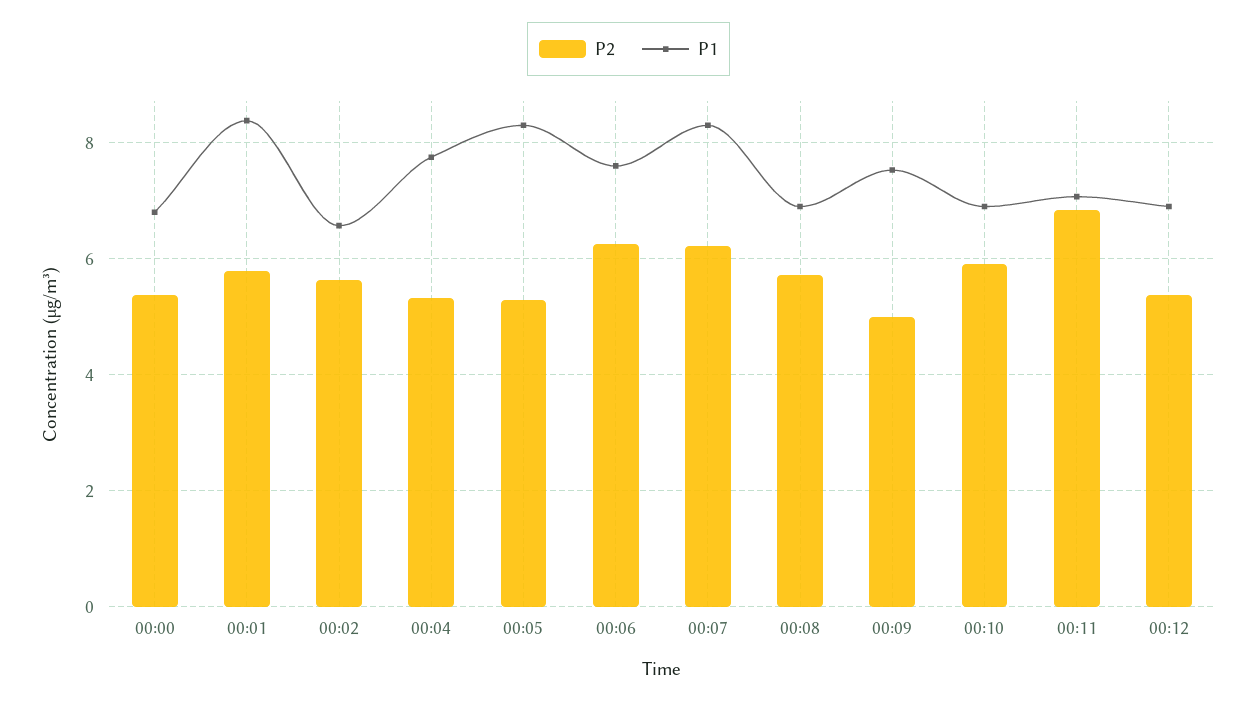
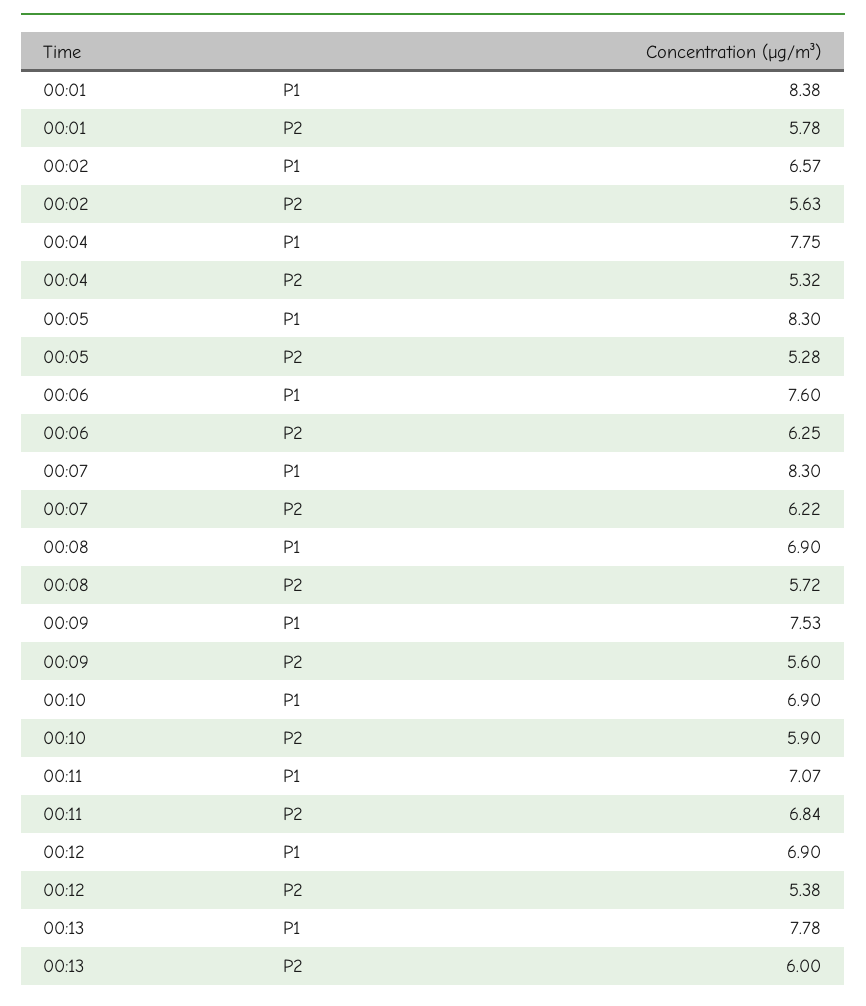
P2, 00:00: 5.4 -> none
P1, 00:00: 6.8 -> none
P2, 00:09: 5 -> 5.6
P1, 00:13: none -> 7.78
P2, 00:13: none -> 6

